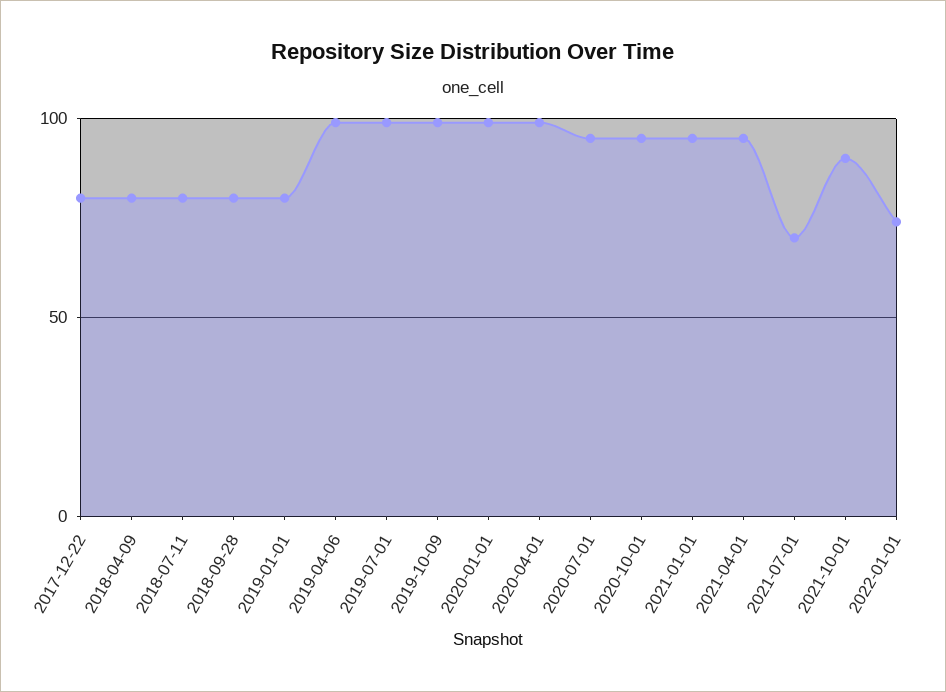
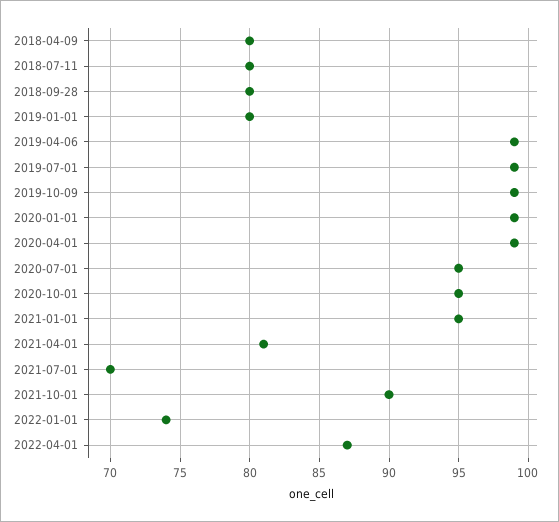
2017-12-22: 80 -> none
2021-04-01: 95 -> 81
2022-04-01: none -> 87

